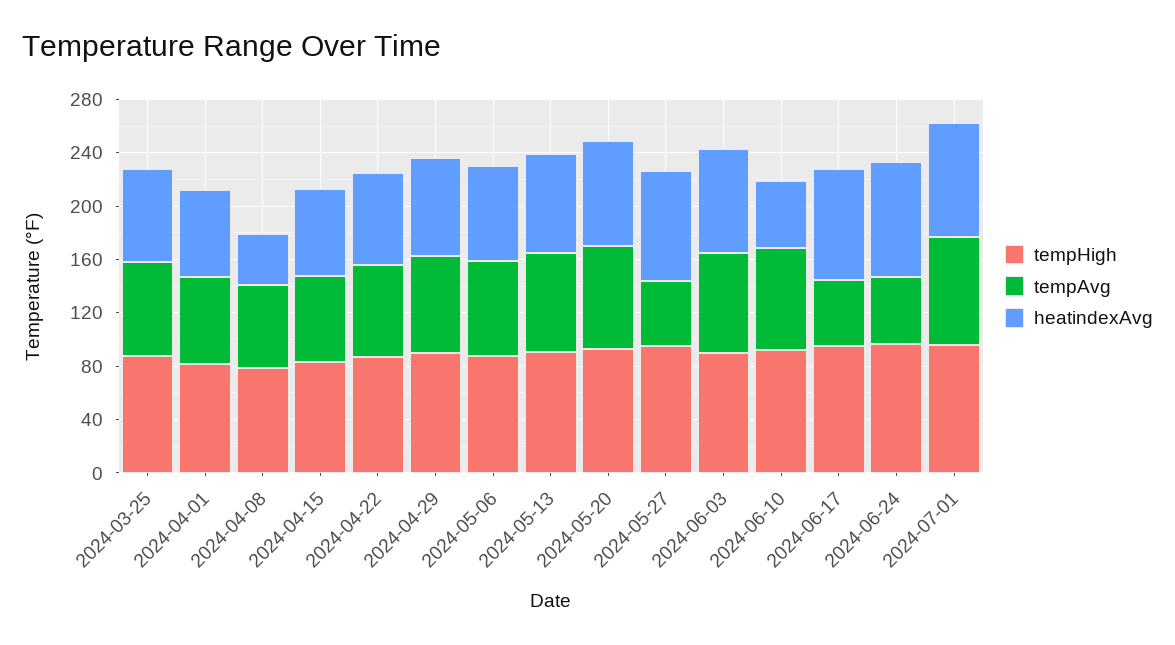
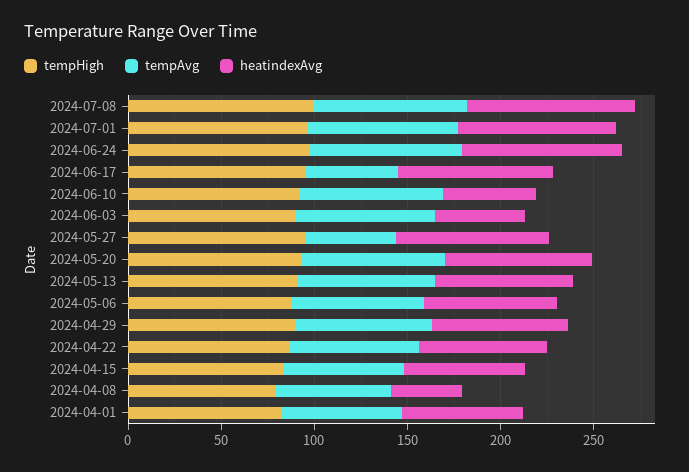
tempHigh, 2024-03-25: 90 -> none
tempAvg, 2024-03-25: 70 -> none
heatindexAvg, 2024-03-25: 70 -> none
heatindexAvg, 2024-06-03: 80 -> 50
tempAvg, 2024-06-24: 50 -> 80
tempHigh, 2024-07-08: none -> 100
tempAvg, 2024-07-08: none -> 80
heatindexAvg, 2024-07-08: none -> 90

